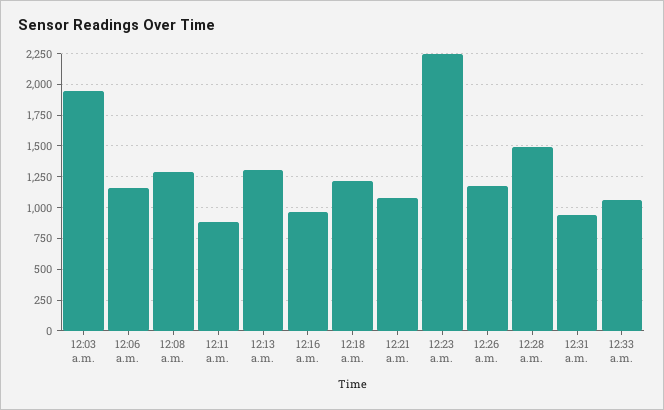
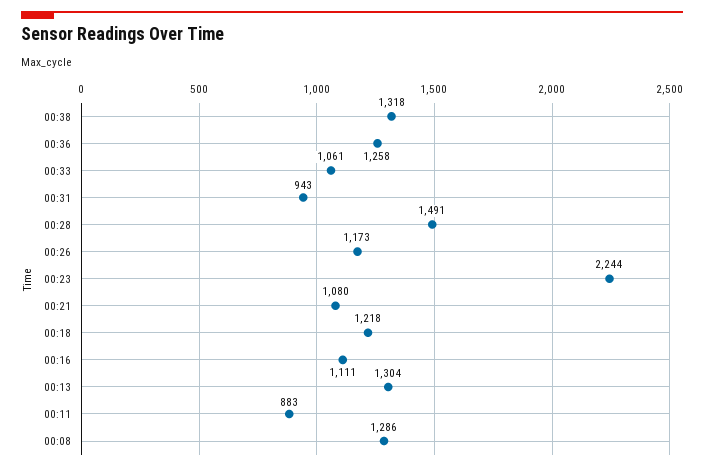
12:03 a.m.: 1950 -> none
12:06 a.m.: 1150 -> none
12:16 a.m.: 950 -> 1111
00:38: none -> 1318
00:36: none -> 1258

